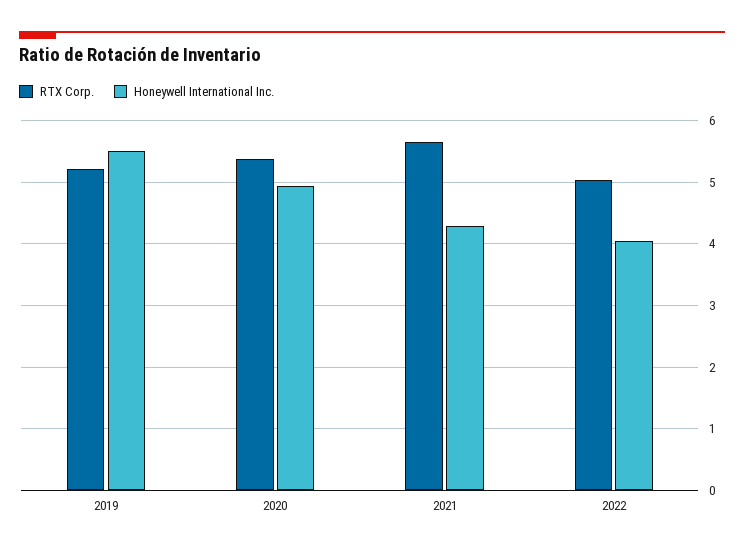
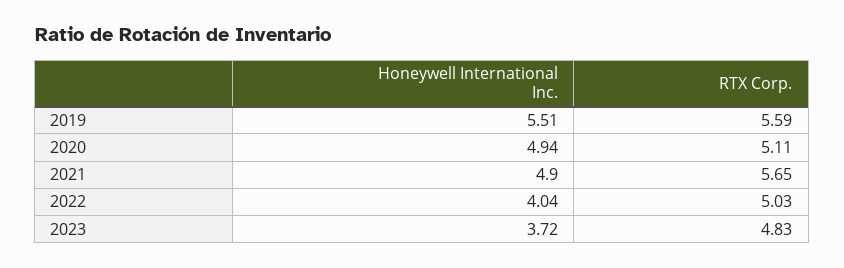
RTX Corp., 2019: 5.2 -> 5.59
RTX Corp., 2020: 5.4 -> 5.11
Honeywell International Inc., 2021: 4.3 -> 4.9
Honeywell International Inc., 2023: none -> 3.72
RTX Corp., 2023: none -> 4.83

